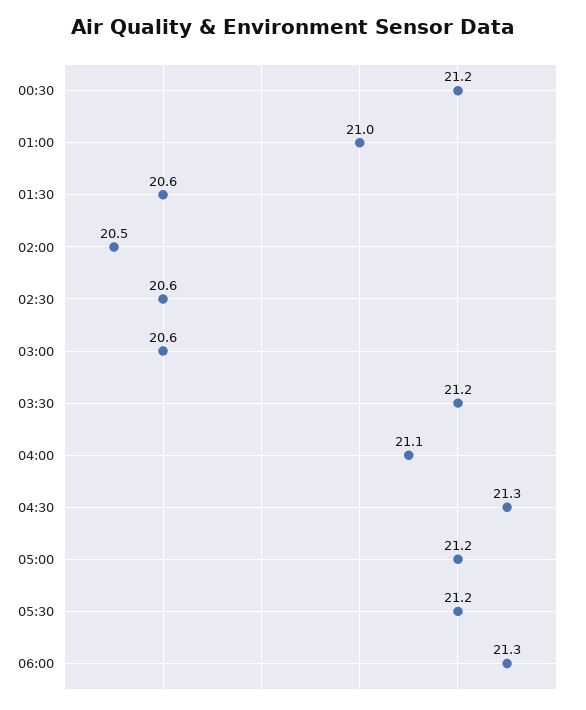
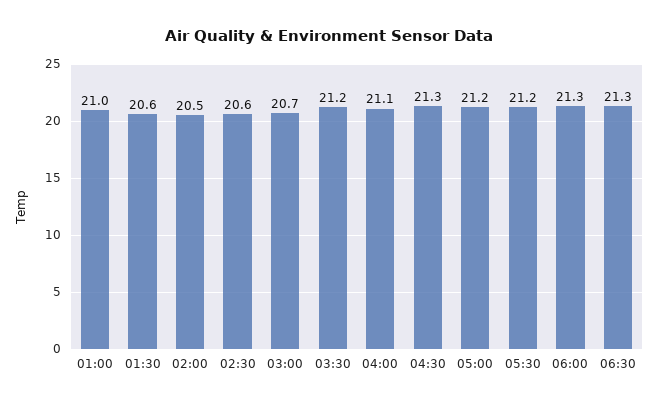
00:30: 21.2 -> none
03:00: 20.6 -> 20.7
06:30: none -> 21.3

